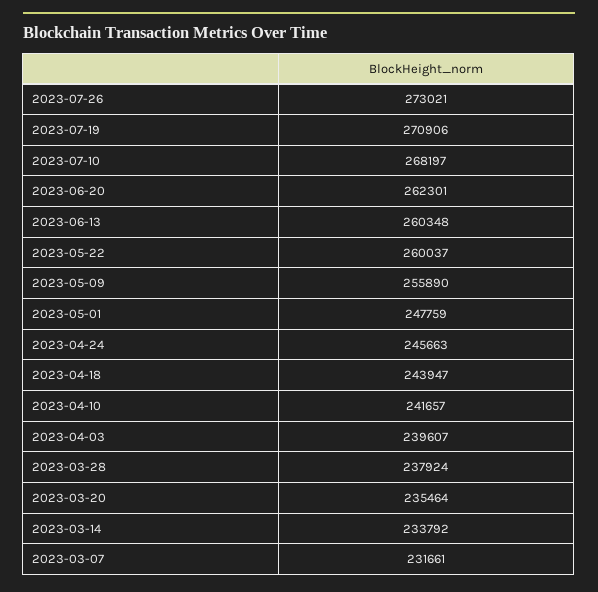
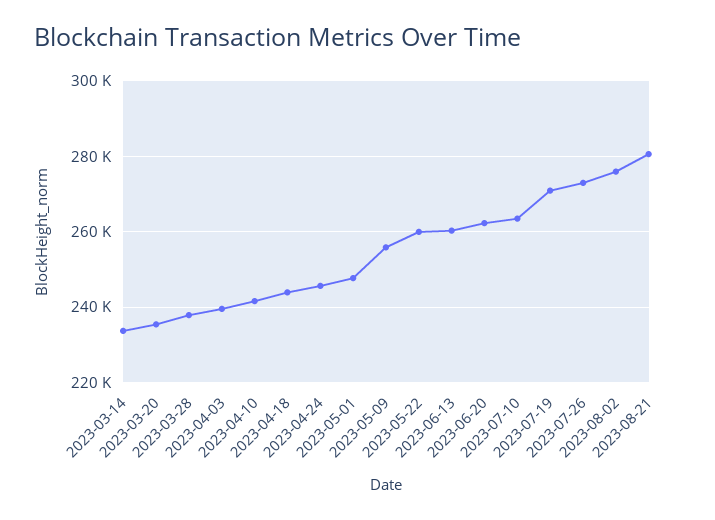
2023-07-10: 268197 -> 264000
2023-03-07: 231661 -> none
2023-08-02: none -> 276000
2023-08-21: none -> 280000

